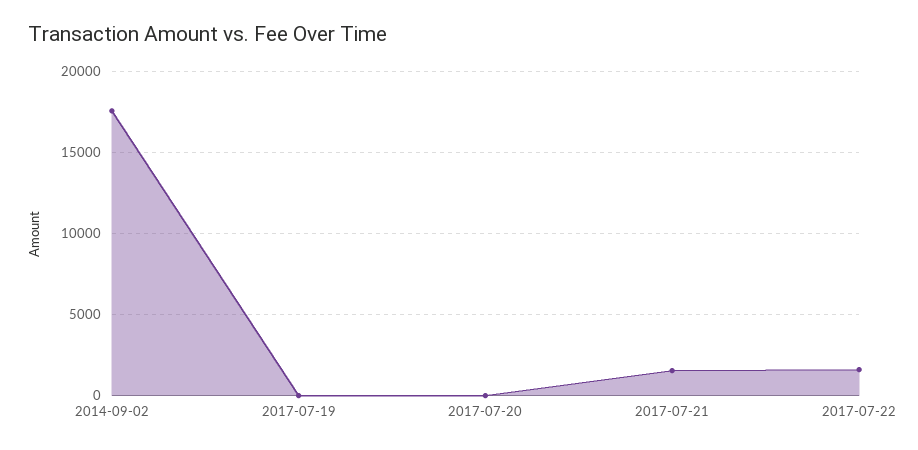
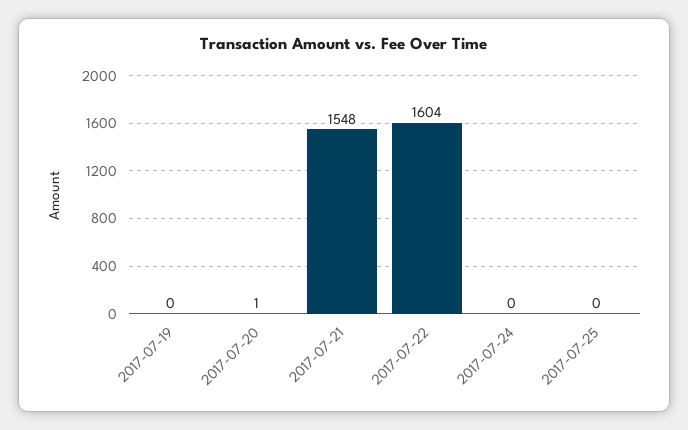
2014-09-02: 17500 -> none
2017-07-24: none -> 0
2017-07-25: none -> 0

